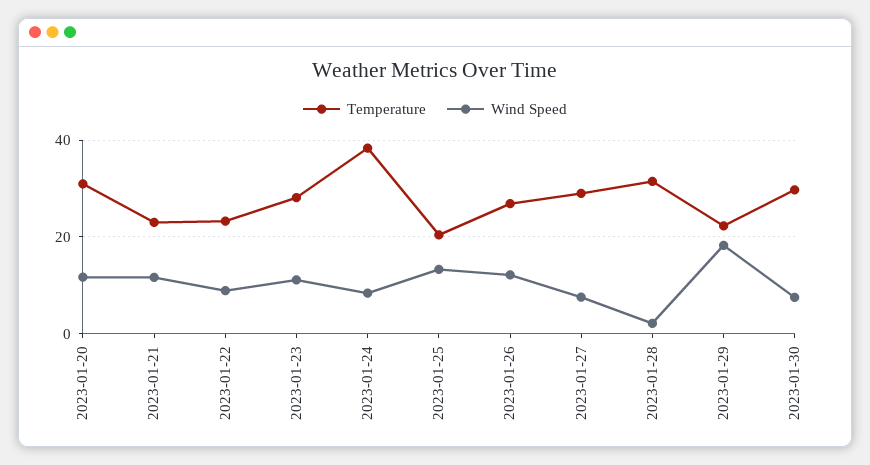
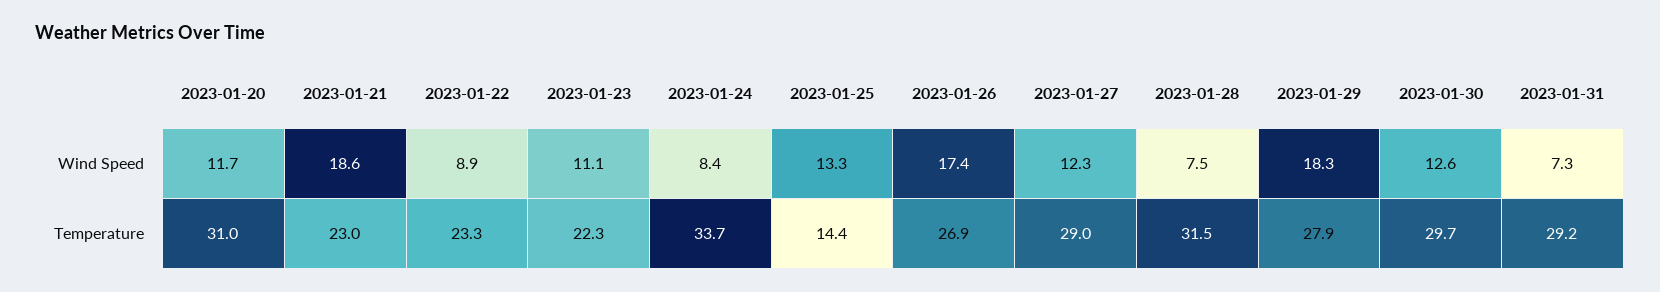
Wind Speed, 2023-01-21: 12 -> 18.6
Temperature, 2023-01-23: 28 -> 22.3
Temperature, 2023-01-24: 38 -> 33.7
Temperature, 2023-01-25: 20 -> 14.4
Wind Speed, 2023-01-26: 12 -> 17.4
Wind Speed, 2023-01-27: 8 -> 12.3
Wind Speed, 2023-01-28: 2 -> 7.5
Temperature, 2023-01-29: 22 -> 27.9
Wind Speed, 2023-01-30: 8 -> 12.6
Wind Speed, 2023-01-31: none -> 7.3
Temperature, 2023-01-31: none -> 29.2

